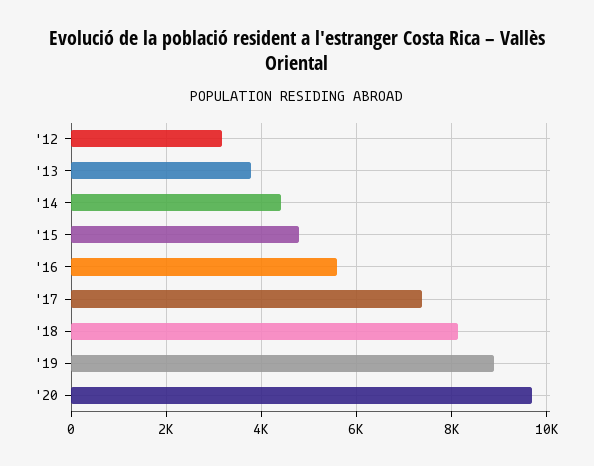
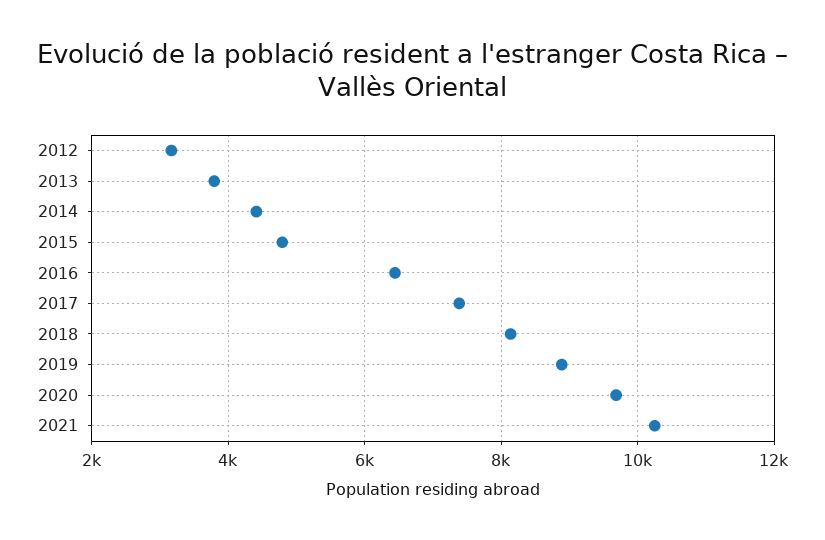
'16: 5600 -> 6400
2021: none -> 10200

